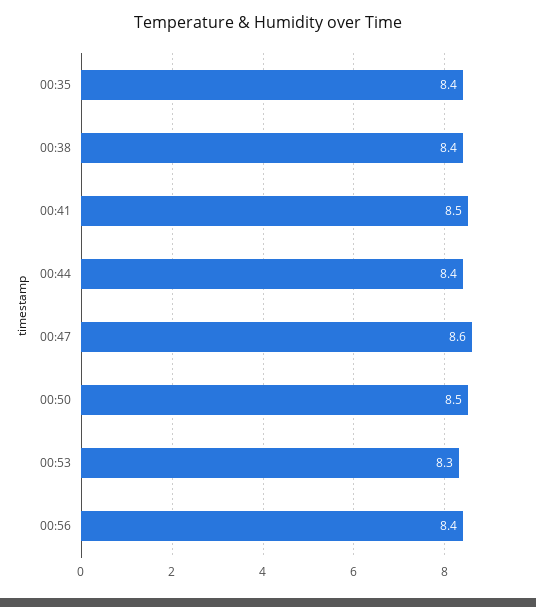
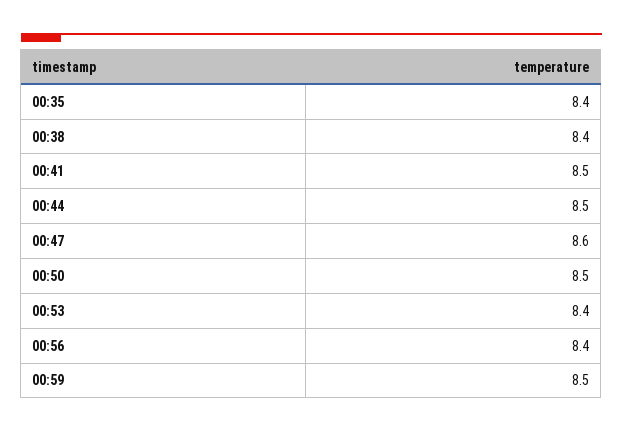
00:44: 8.4 -> 8.5
00:53: 8.3 -> 8.4
00:59: none -> 8.5

